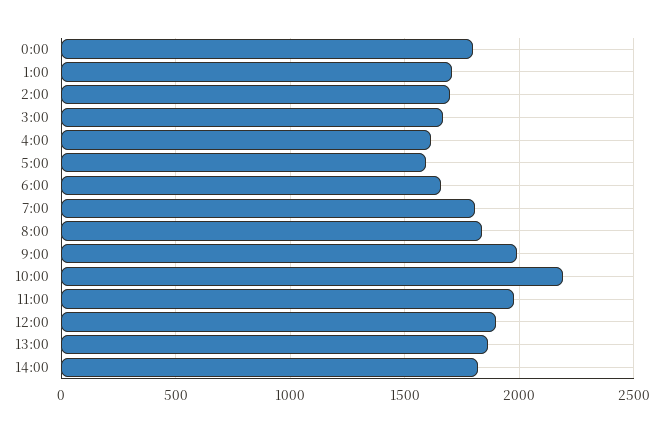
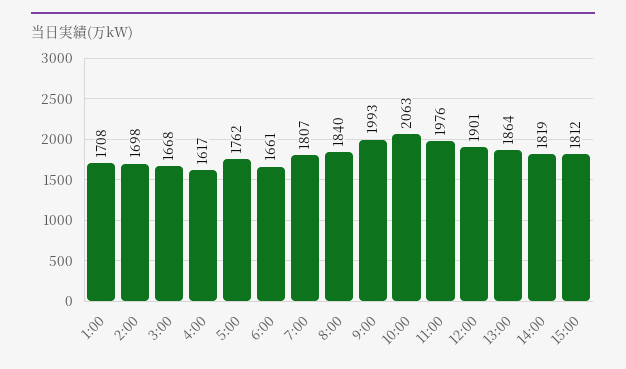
0:00: 1800 -> none
5:00: 1600 -> 1762
10:00: 2200 -> 2063
15:00: none -> 1812

